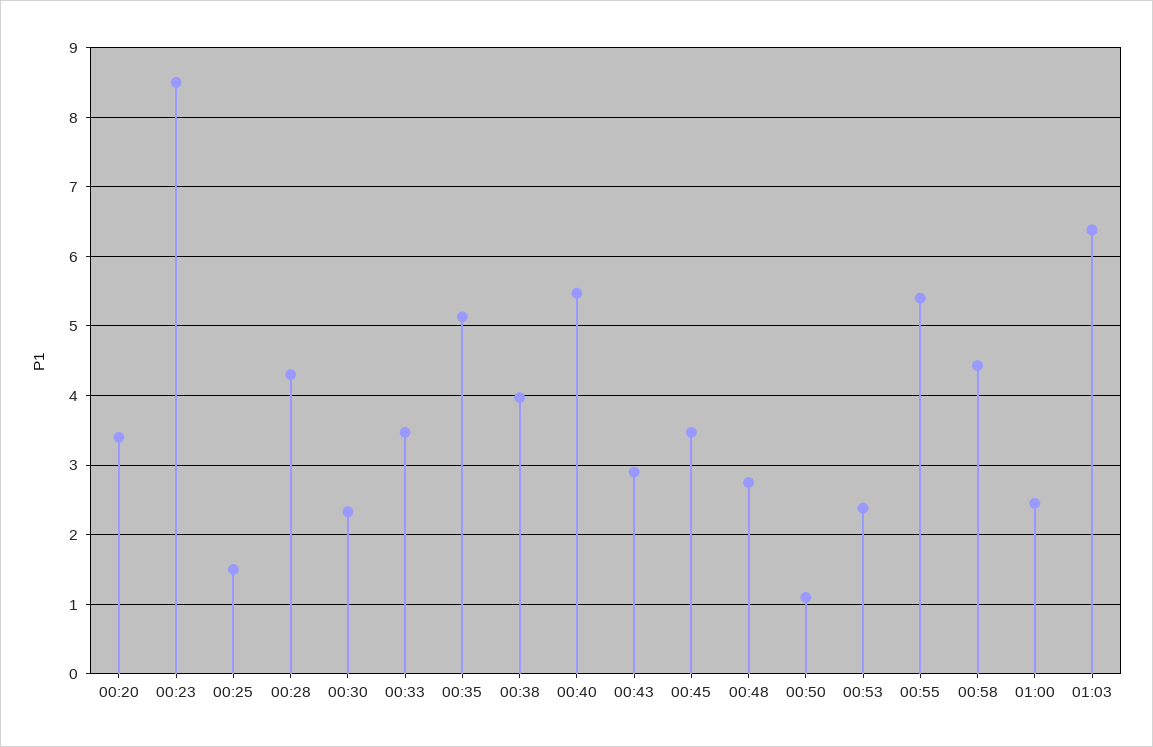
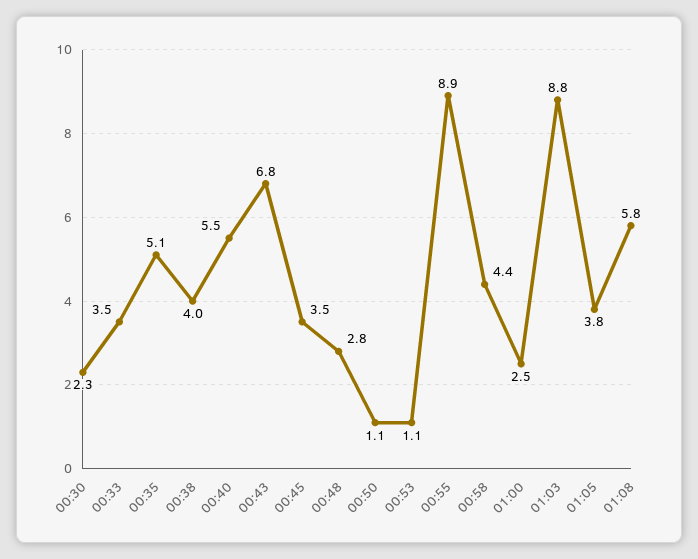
00:20: 3.4 -> none
00:23: 8.5 -> none
00:25: 1.5 -> none
00:28: 4.3 -> none
00:43: 2.9 -> 6.8
00:53: 2.4 -> 1.1
00:55: 5.4 -> 8.9
01:03: 6.4 -> 8.8
01:05: none -> 3.8
01:08: none -> 5.8

